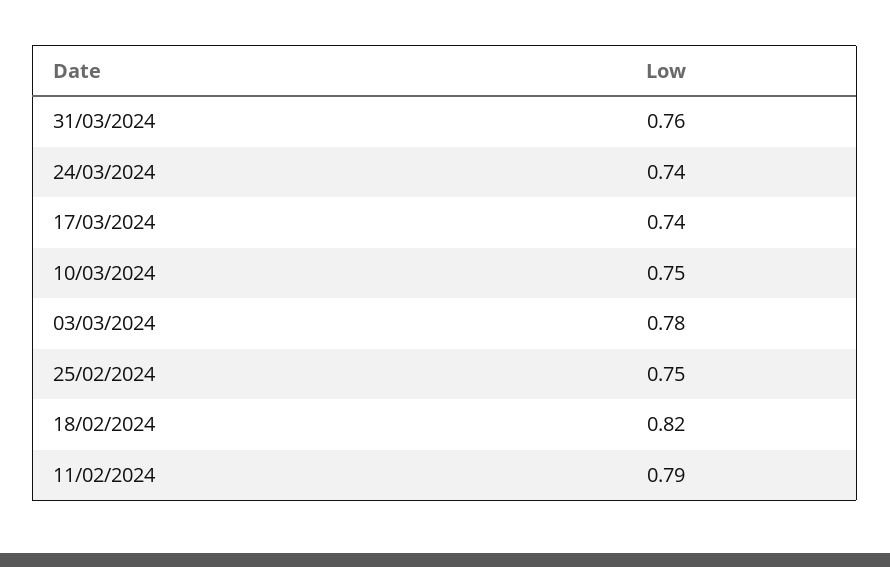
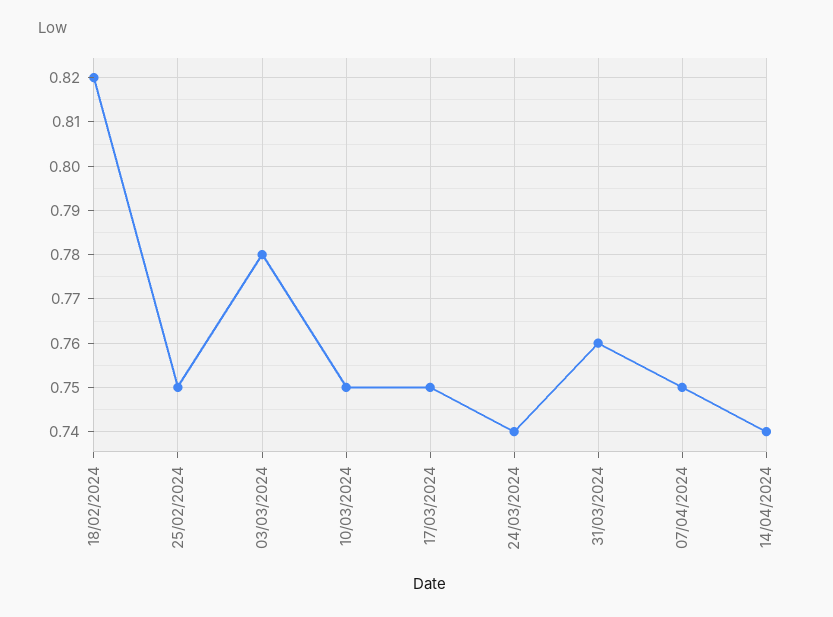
17/03/2024: 0.74 -> 0.75
11/02/2024: 0.79 -> none
07/04/2024: none -> 0.75
14/04/2024: none -> 0.74

